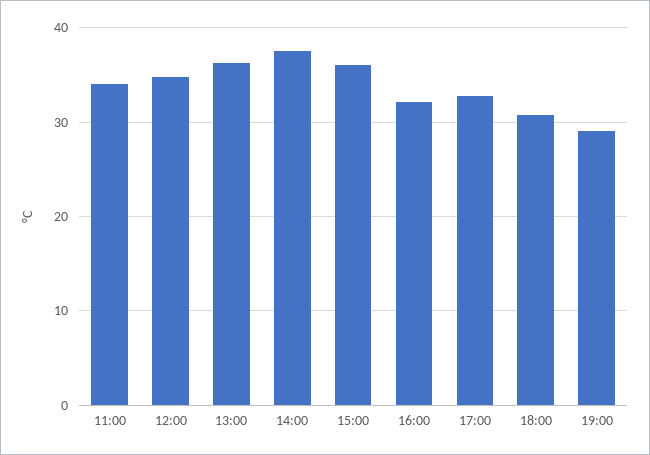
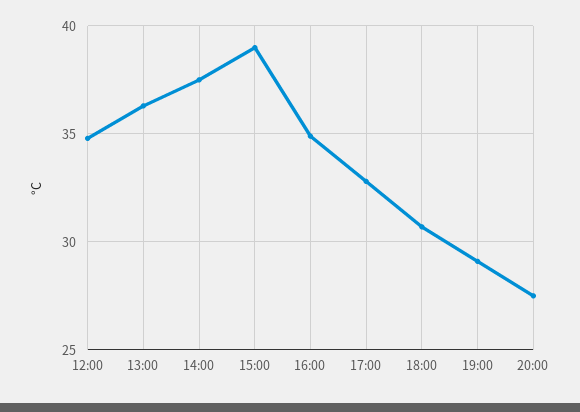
11:00: 34 -> none
15:00: 36 -> 39
16:00: 32 -> 35
20:00: none -> 27.5

